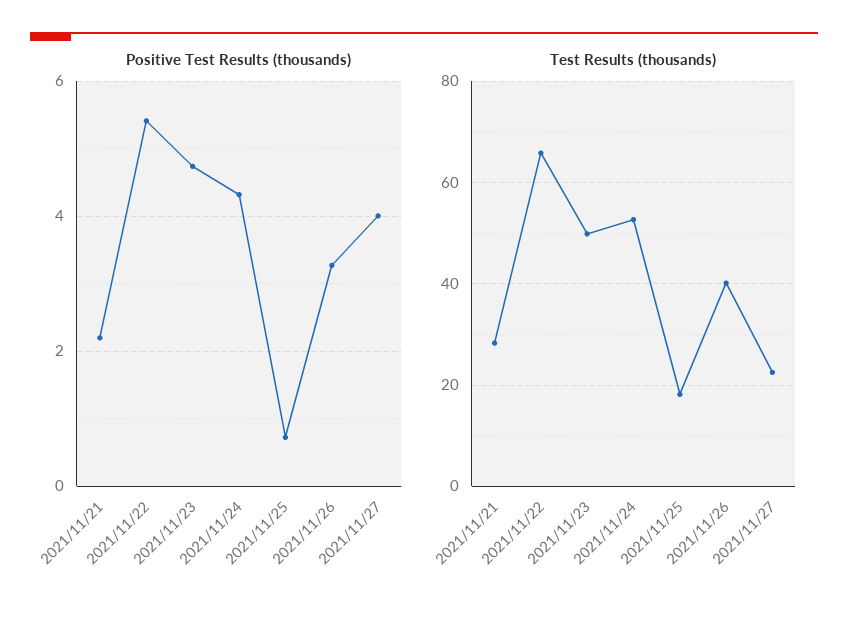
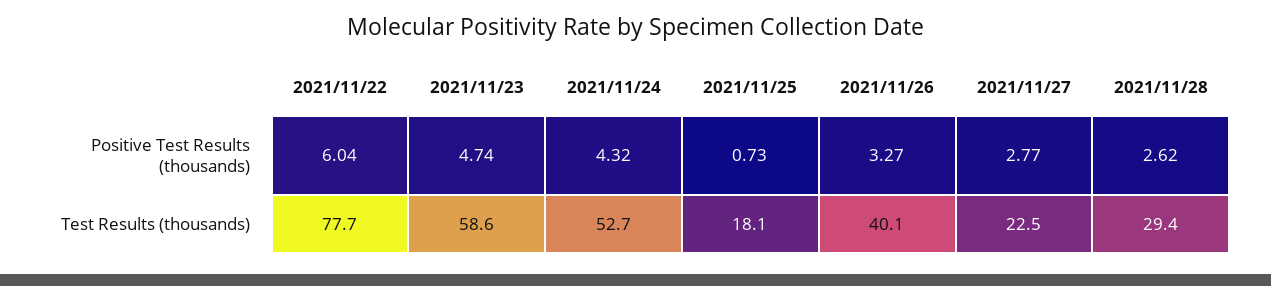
Positive Test Results (thousands), 2021/11/21: 2.2 -> none
Positive Test Results (thousands), 2021/11/22: 5.4 -> 6.04
Positive Test Results (thousands), 2021/11/27: 4 -> 2.77
Test Results (thousands), 2021/11/21: 28 -> none
Test Results (thousands), 2021/11/22: 66 -> 77.7
Test Results (thousands), 2021/11/23: 50 -> 58.6
Positive Test Results (thousands), 2021/11/28: none -> 2.62
Test Results (thousands), 2021/11/28: none -> 29.4

